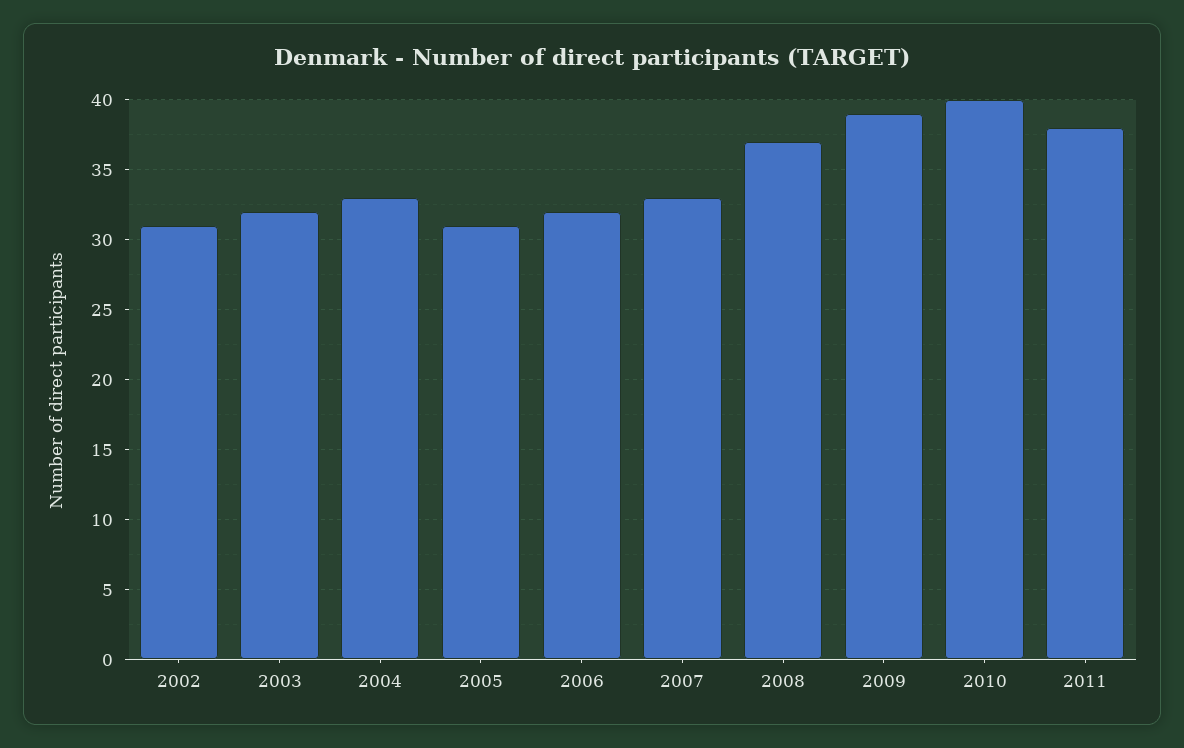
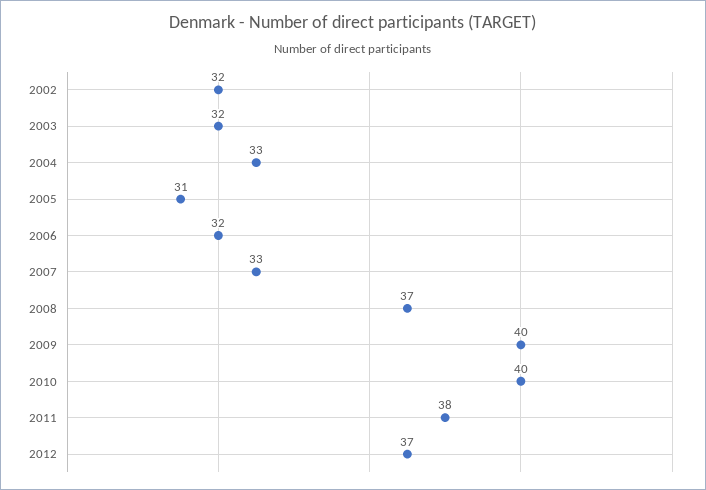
2002: 31 -> 32
2009: 39 -> 40
2012: none -> 37

